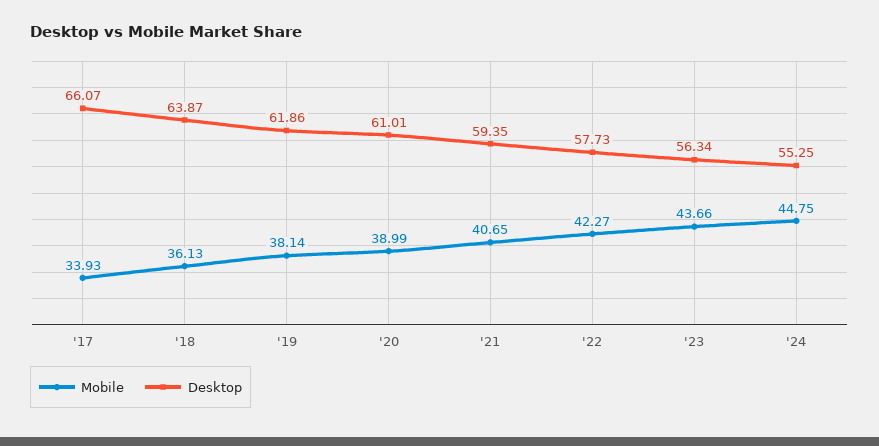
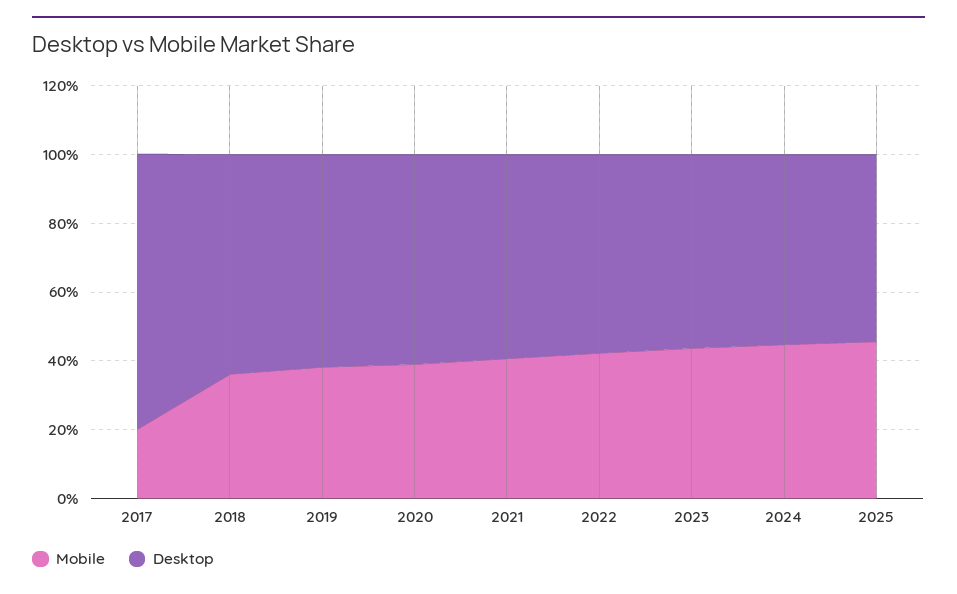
Mobile, '17: 33.93 -> 20
Desktop, '17: 66.07 -> 80
Mobile, 2025: none -> 45
Desktop, 2025: none -> 55

